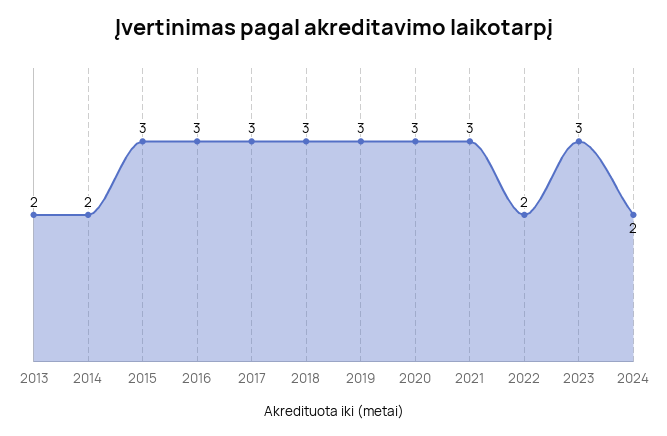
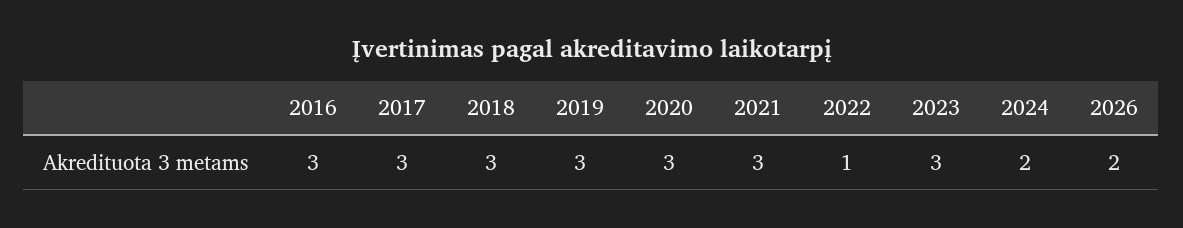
2013: 2 -> none
2014: 2 -> none
2015: 3 -> none
2022: 2 -> 1
2026: none -> 2

